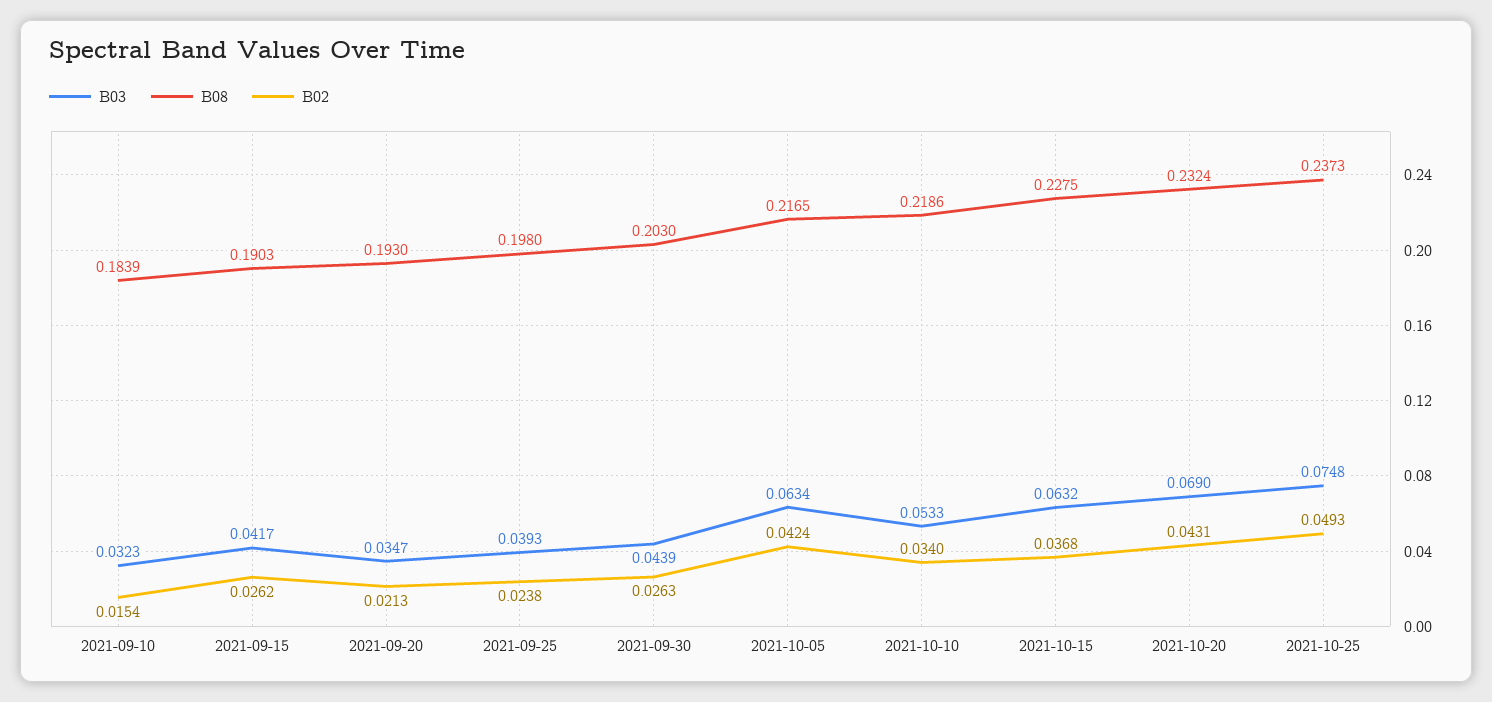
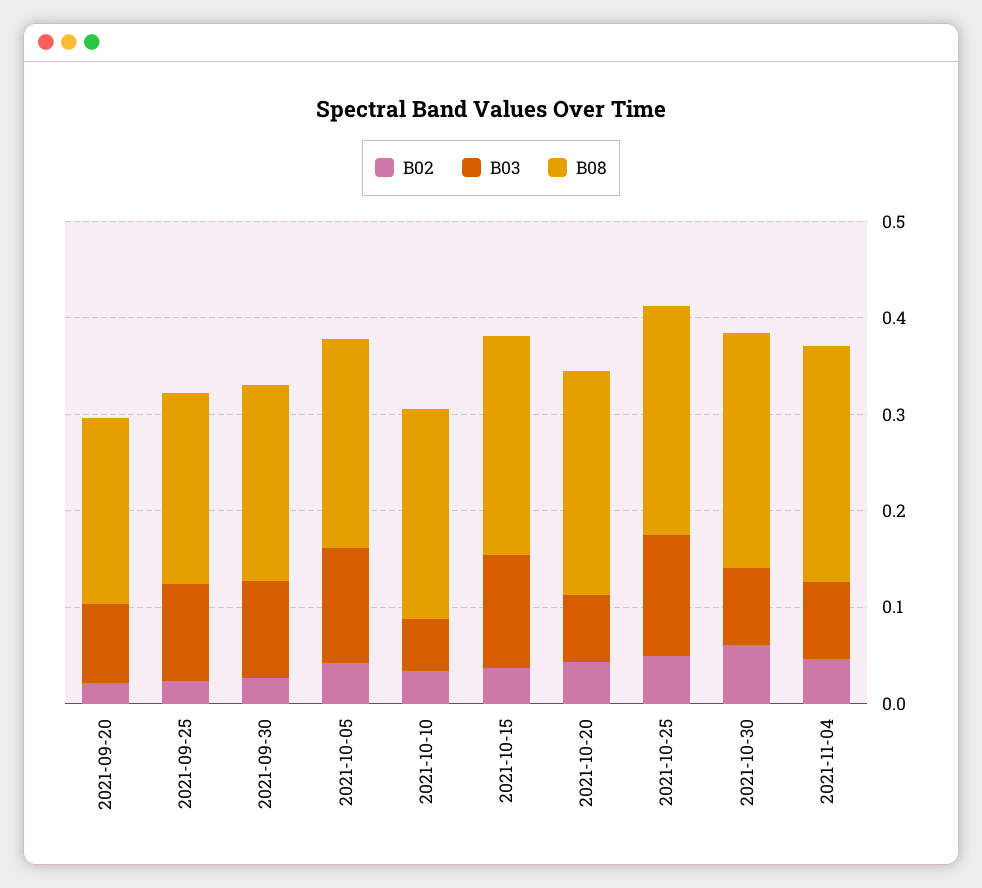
B03, 2021-09-10: 0.0323 -> none
B08, 2021-09-10: 0.1839 -> none
B02, 2021-09-10: 0.0154 -> none
B03, 2021-09-15: 0.0417 -> none
B08, 2021-09-15: 0.1903 -> none
B02, 2021-09-15: 0.0262 -> none
B03, 2021-09-20: 0.0347 -> 0.08
B03, 2021-09-25: 0.0393 -> 0.1
B03, 2021-09-30: 0.0439 -> 0.1
B03, 2021-10-05: 0.0634 -> 0.12
B03, 2021-10-15: 0.0632 -> 0.12
B03, 2021-10-25: 0.0748 -> 0.12
B02, 2021-10-30: none -> 0.06
B03, 2021-10-30: none -> 0.08
B08, 2021-10-30: none -> 0.24
B02, 2021-11-04: none -> 0.04
B03, 2021-11-04: none -> 0.08
B08, 2021-11-04: none -> 0.24

